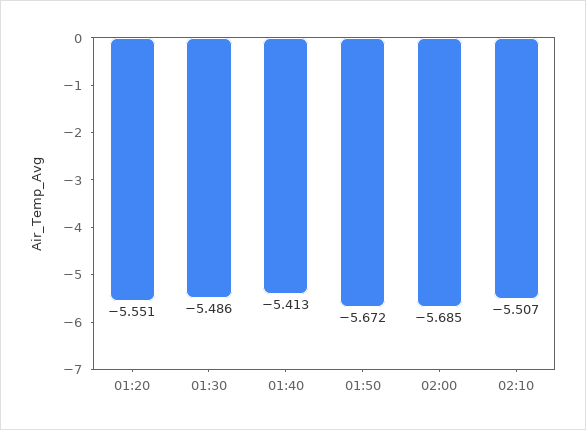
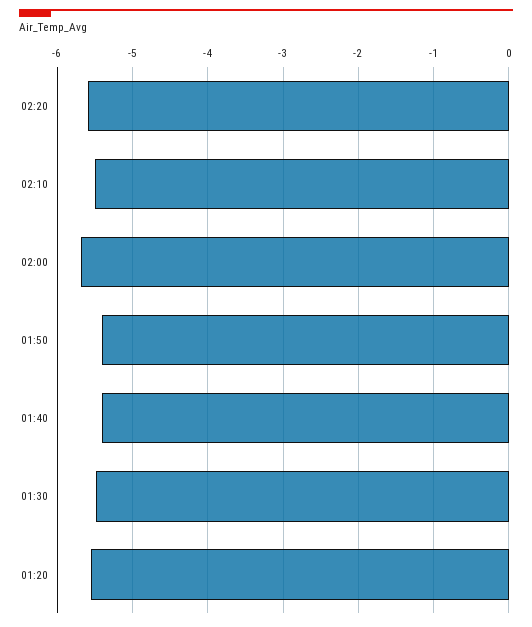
01:50: -5.672 -> -5.4
02:20: none -> -5.6

